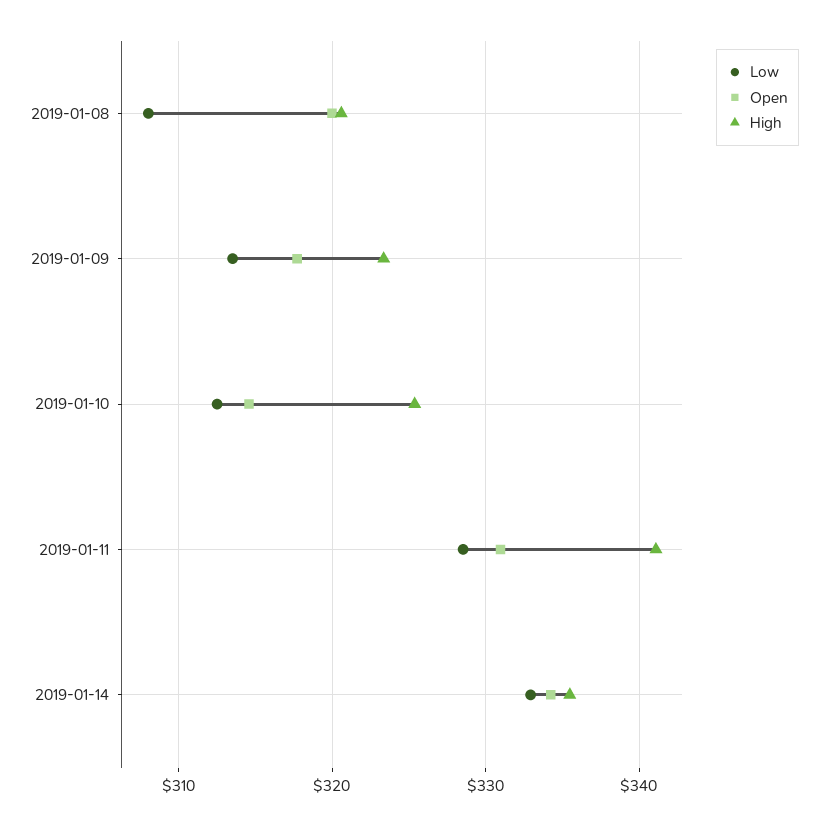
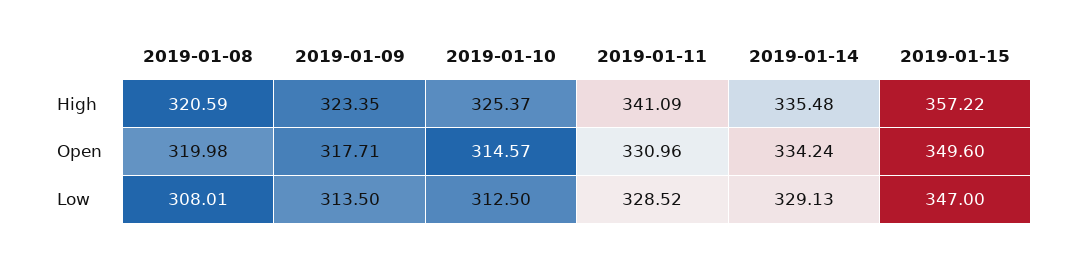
Low, 2019-01-14: 333 -> 329.13
High, 2019-01-15: none -> 357.22
Open, 2019-01-15: none -> 349.6
Low, 2019-01-15: none -> 347

